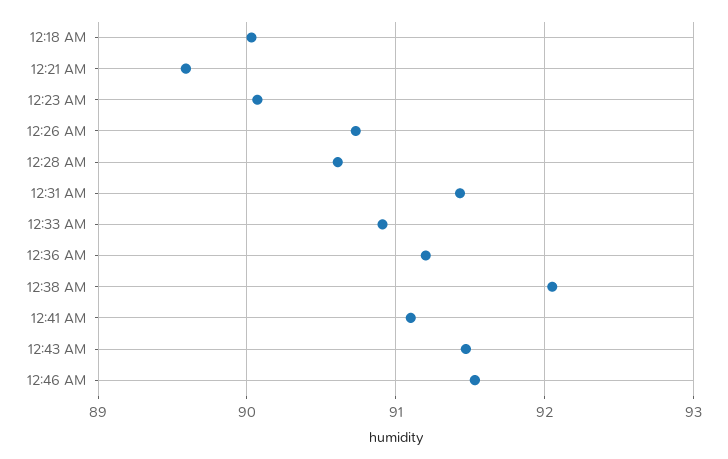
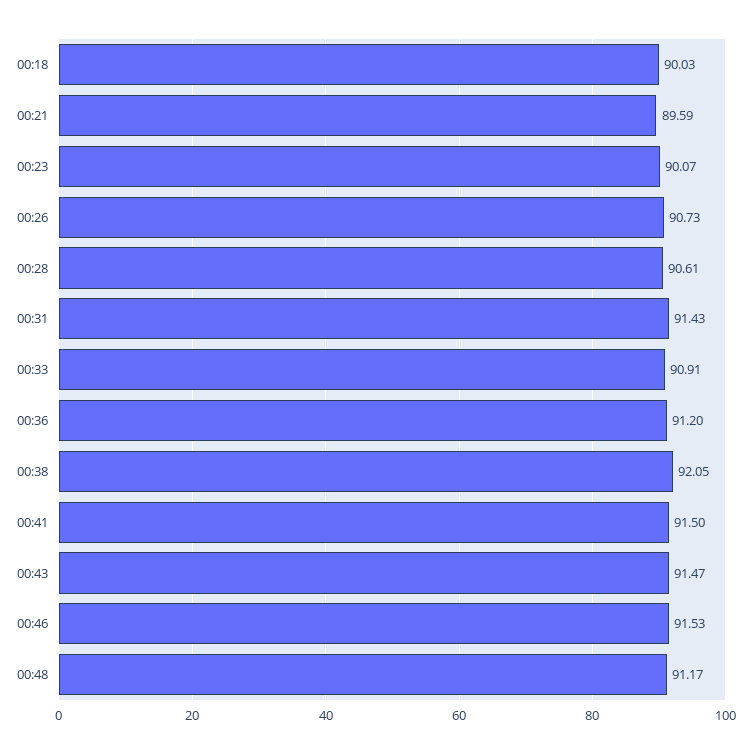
12:41 AM: 91.1 -> 91.5
00:48: none -> 91.17

